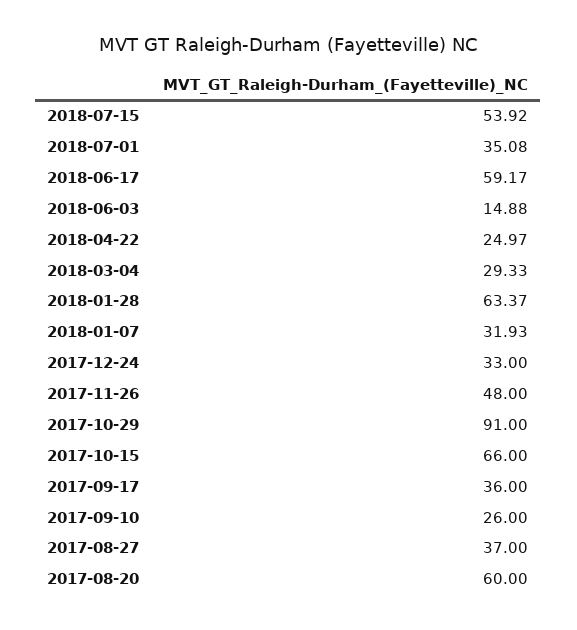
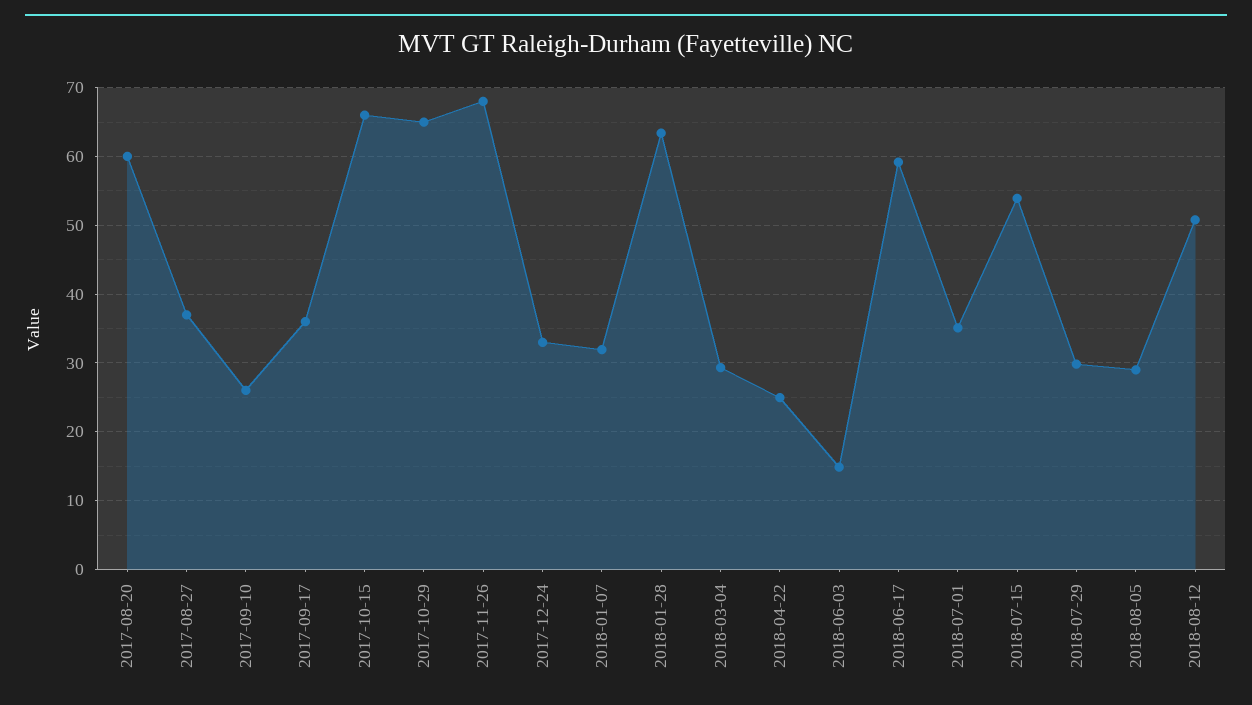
2017-11-26: 48 -> 68
2017-10-29: 91 -> 65
2018-07-29: none -> 30
2018-08-05: none -> 29
2018-08-12: none -> 51

